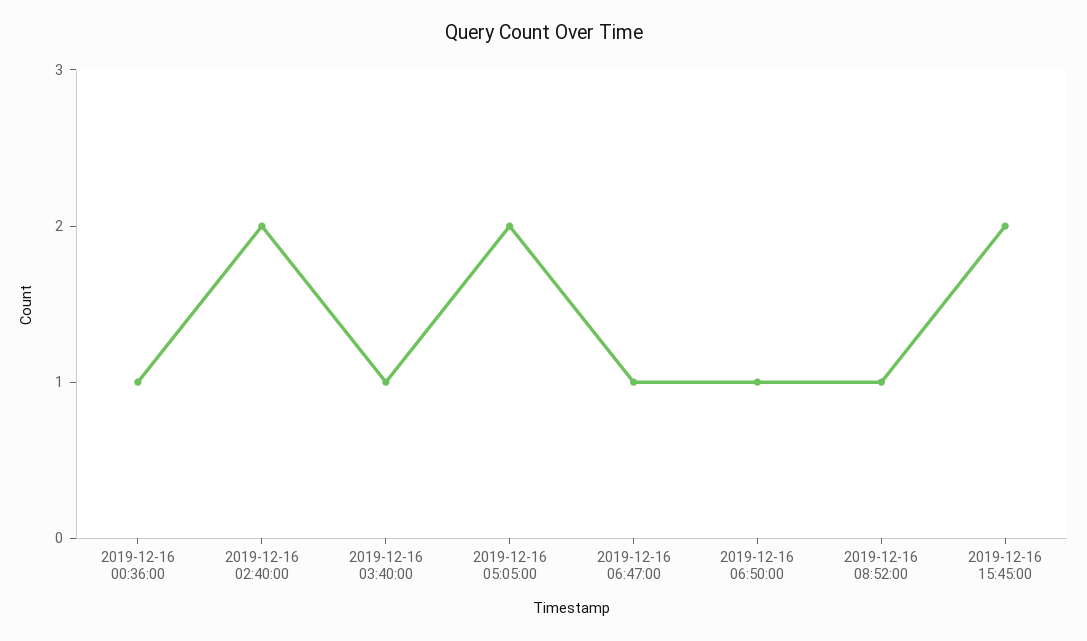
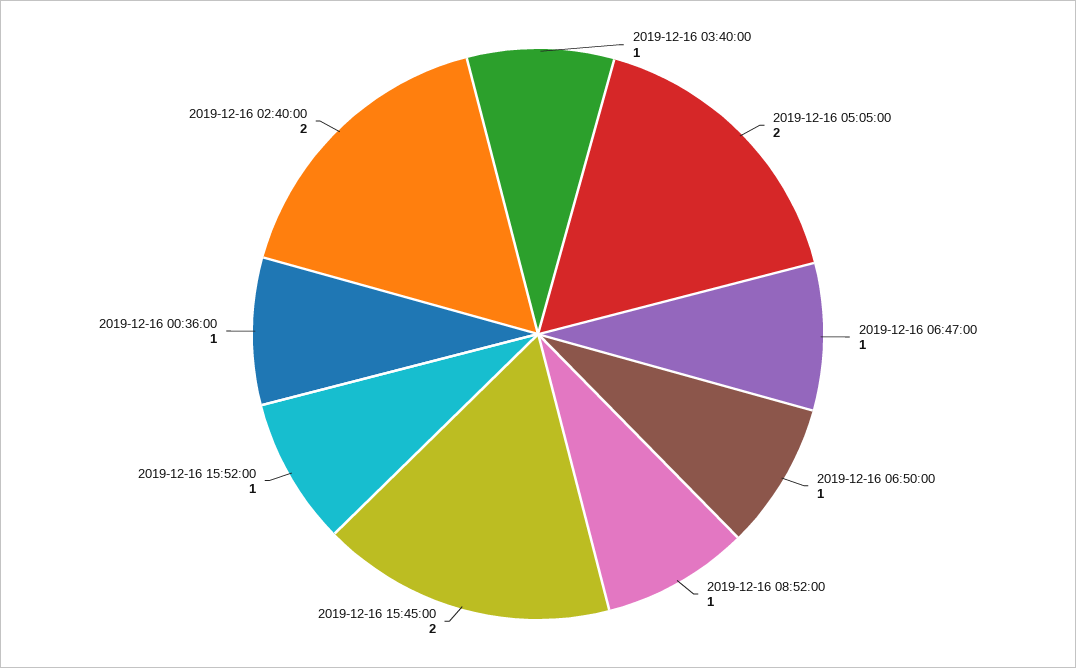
2019-12-16 15:52:00: none -> 1

